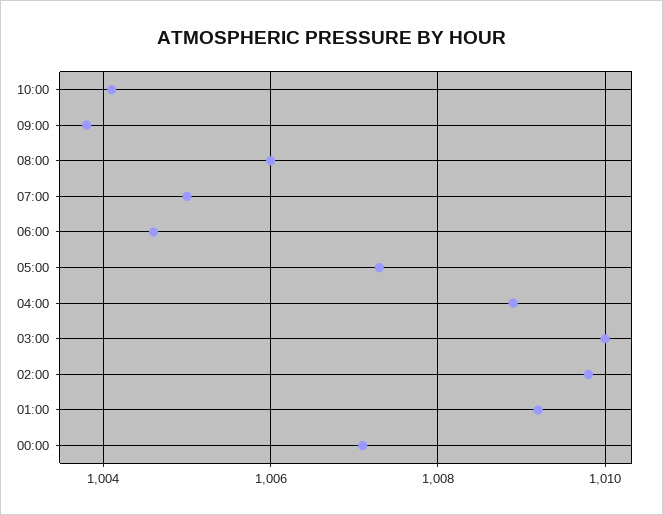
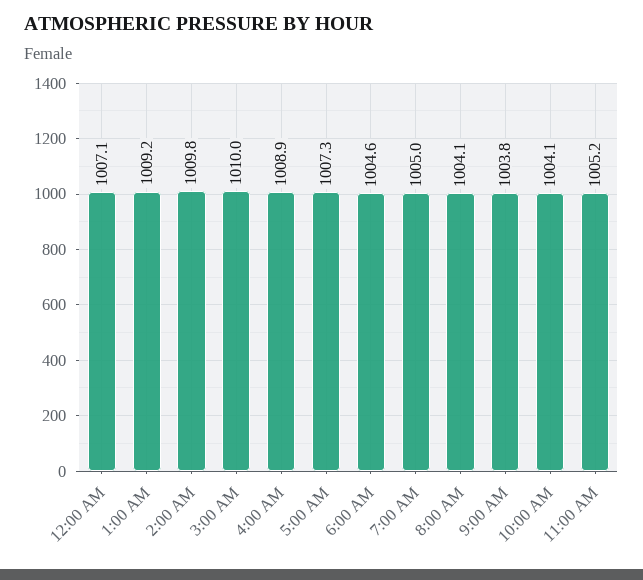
08:00: 1006 -> 1004.1
11:00 AM: none -> 1005.2

